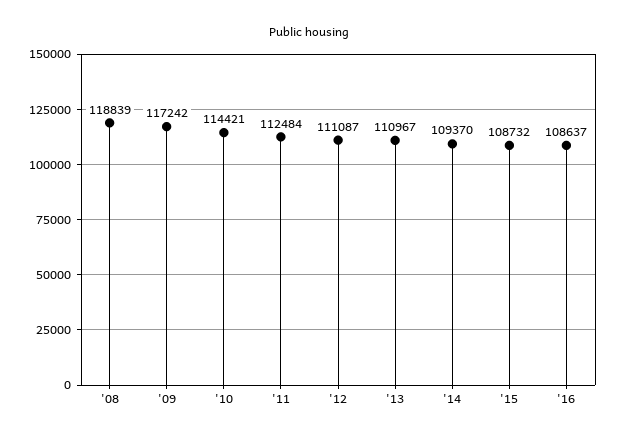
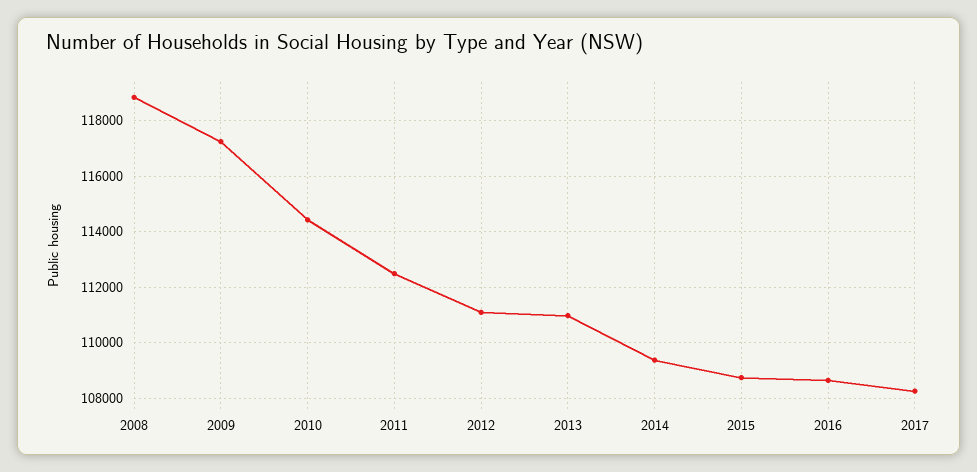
2017: none -> 108250

